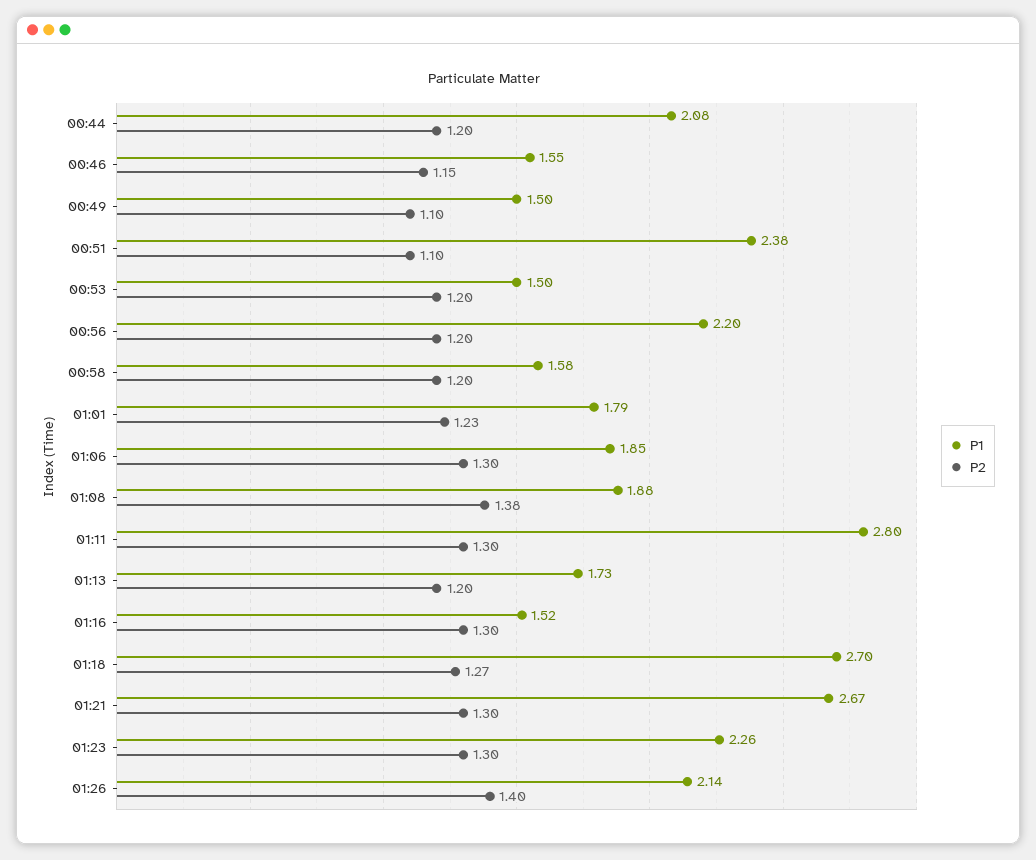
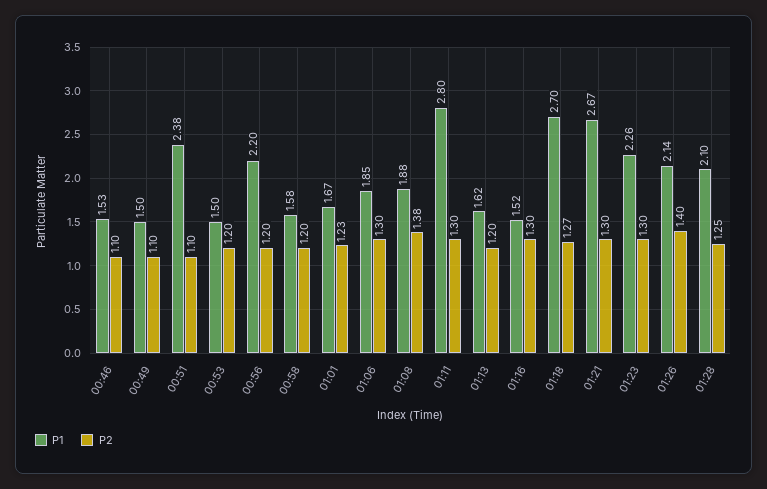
P1, 00:44: 2.08 -> none
P2, 00:44: 1.2 -> none
P1, 00:46: 1.55 -> 1.53
P2, 00:46: 1.15 -> 1.1
P1, 01:01: 1.79 -> 1.67
P1, 01:13: 1.73 -> 1.62
P1, 01:28: none -> 2.1
P2, 01:28: none -> 1.25

